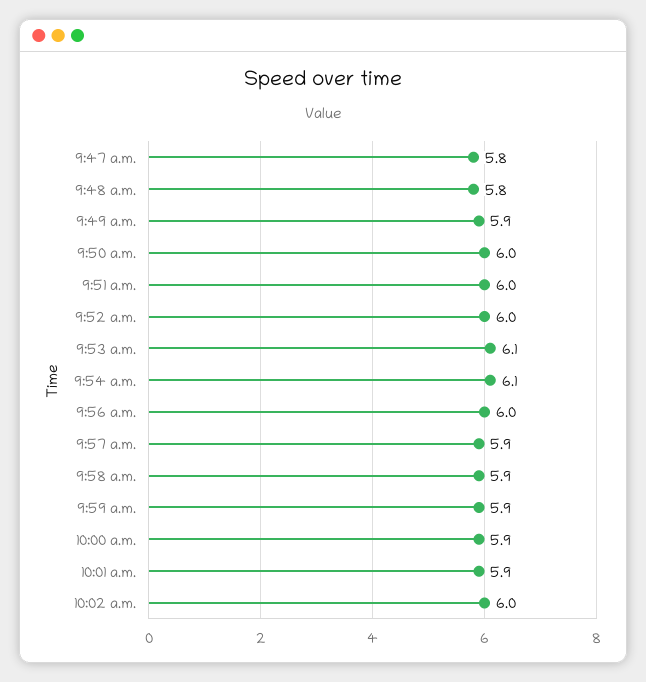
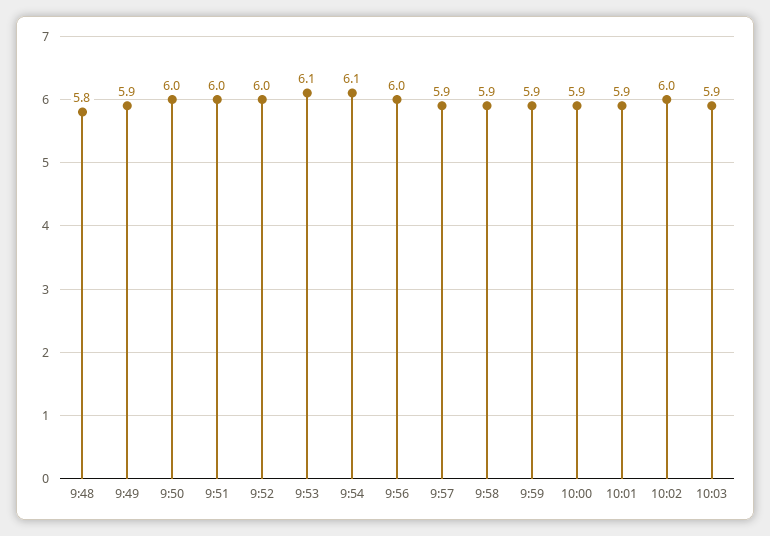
9:47 a.m.: 5.8 -> none
10:03: none -> 5.9

